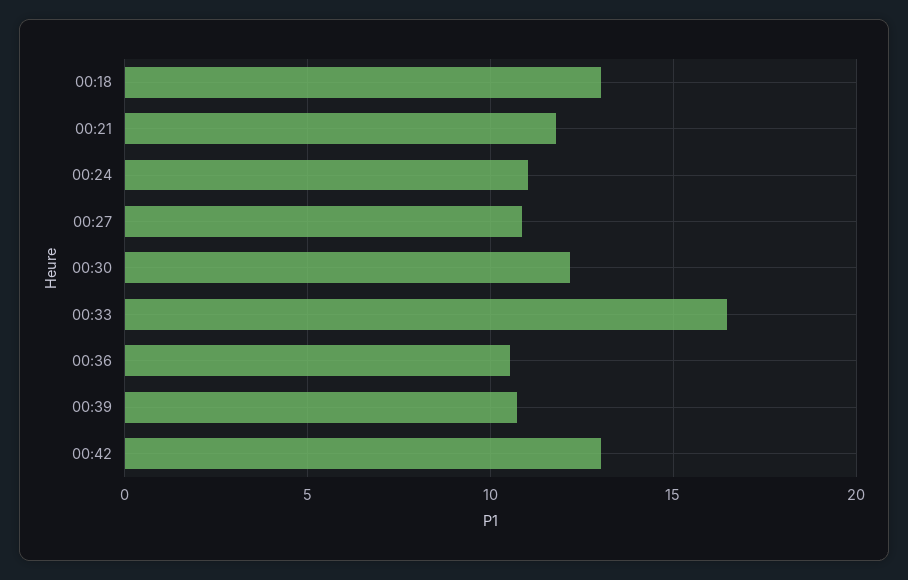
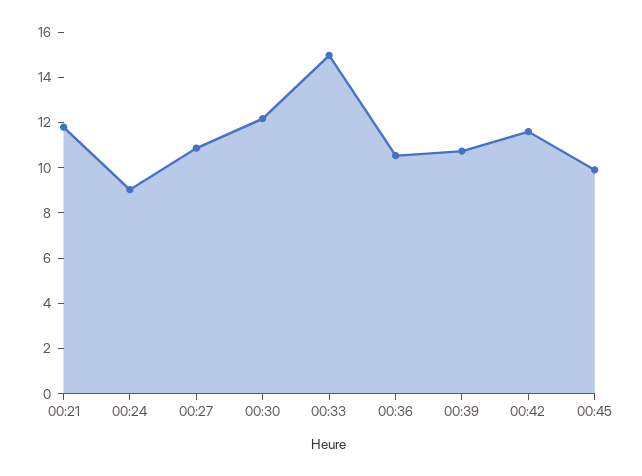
00:18: 13 -> none
00:24: 11 -> 9
00:33: 16.5 -> 15
00:42: 13 -> 11.5
00:45: none -> 10

